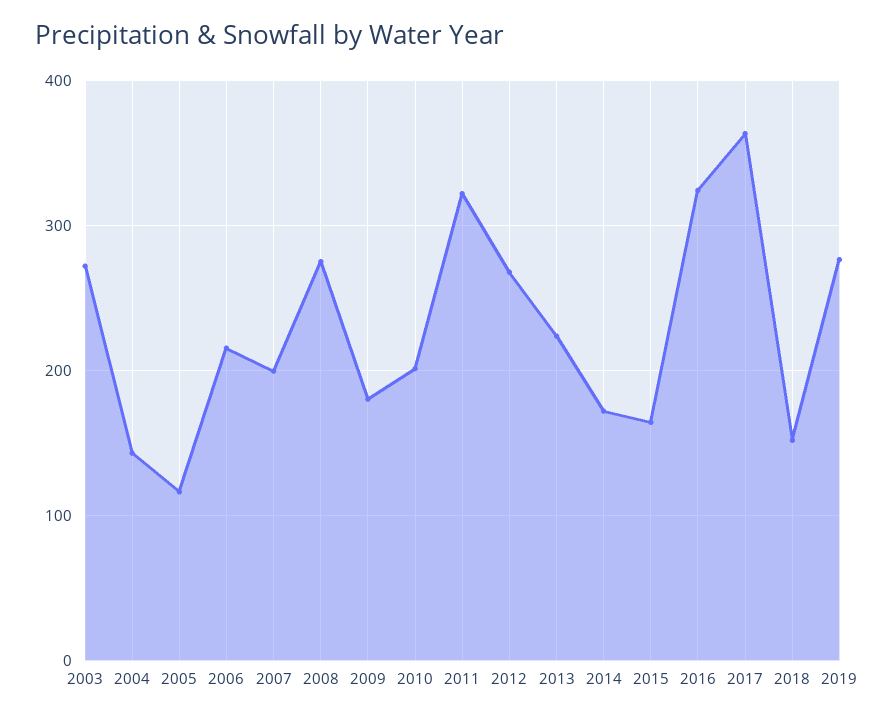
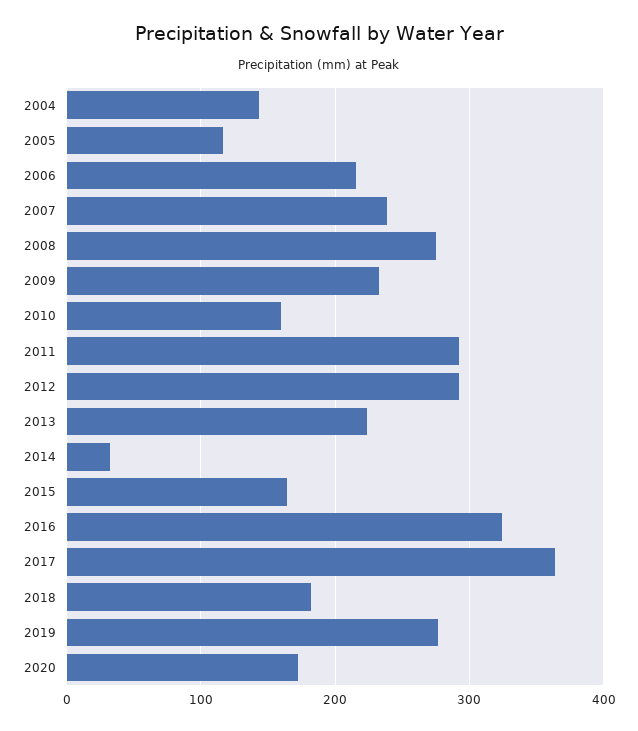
2003: 270 -> none
2007: 200 -> 240
2009: 180 -> 230
2010: 200 -> 160
2011: 320 -> 290
2012: 270 -> 290
2014: 170 -> 30
2018: 150 -> 180
2020: none -> 170

